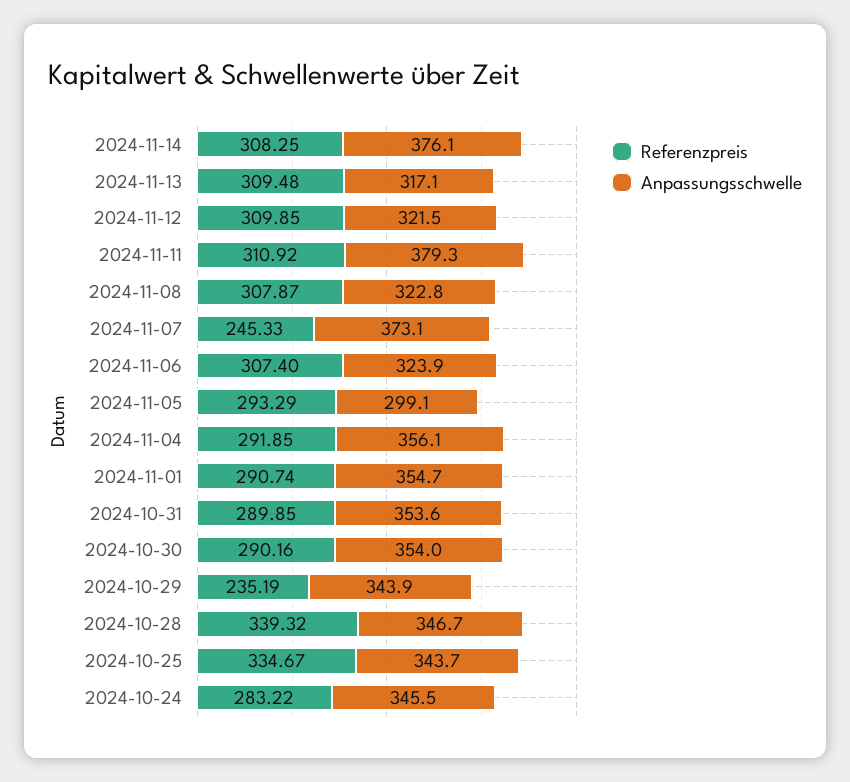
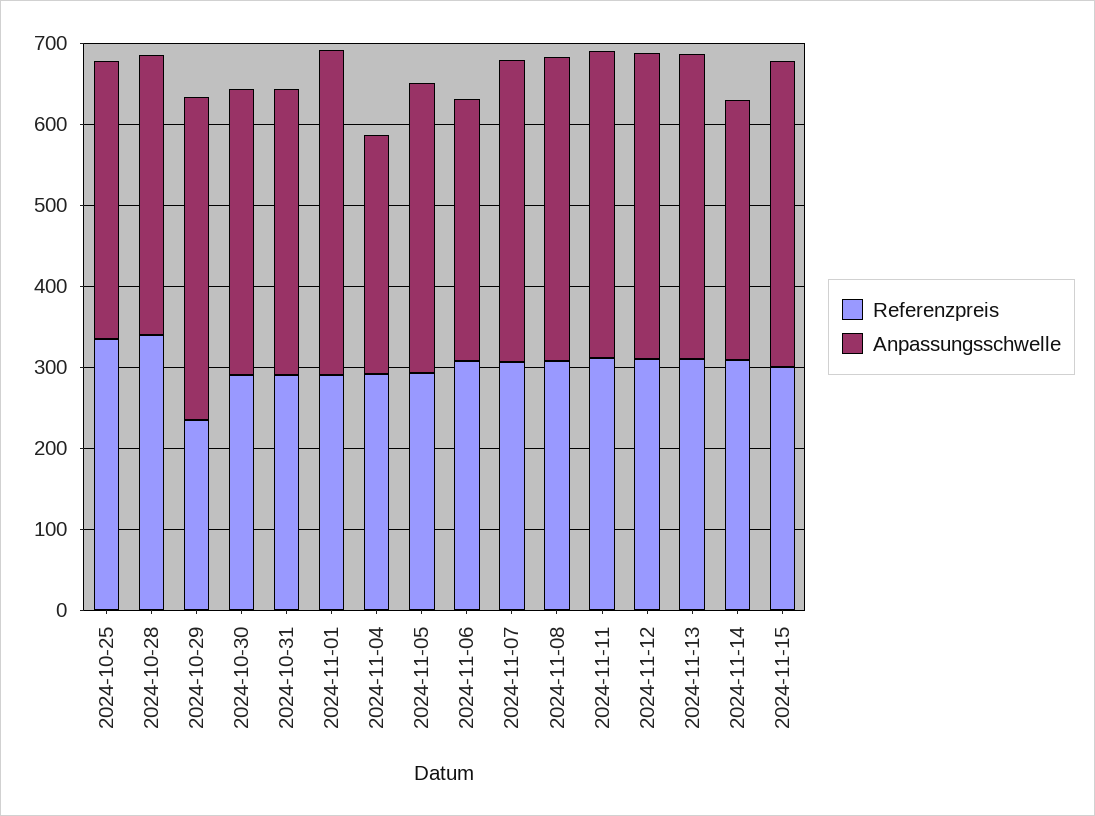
Anpassungsschwelle, 2024-11-14: 376.1 -> 320
Anpassungsschwelle, 2024-11-13: 317.1 -> 380
Anpassungsschwelle, 2024-11-12: 321.5 -> 380
Anpassungsschwelle, 2024-11-08: 322.8 -> 380
Referenzpreis, 2024-11-07: 245.33 -> 300
Anpassungsschwelle, 2024-11-05: 299.1 -> 360
Anpassungsschwelle, 2024-11-04: 356.1 -> 300
Anpassungsschwelle, 2024-11-01: 354.7 -> 400
Anpassungsschwelle, 2024-10-29: 343.9 -> 400
Referenzpreis, 2024-10-24: 283.22 -> none
Anpassungsschwelle, 2024-10-24: 345.5 -> none
Referenzpreis, 2024-11-15: none -> 300
Anpassungsschwelle, 2024-11-15: none -> 380

